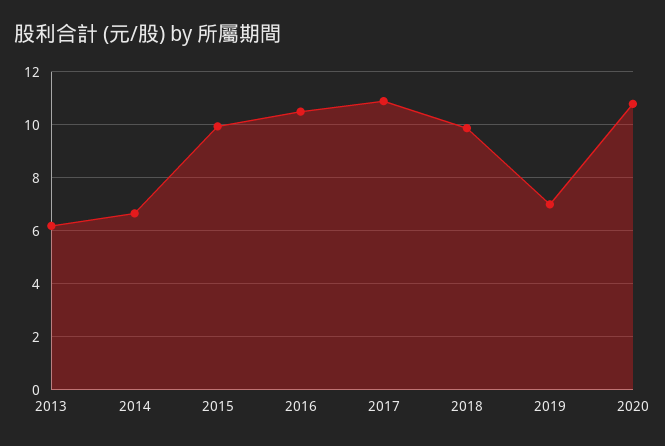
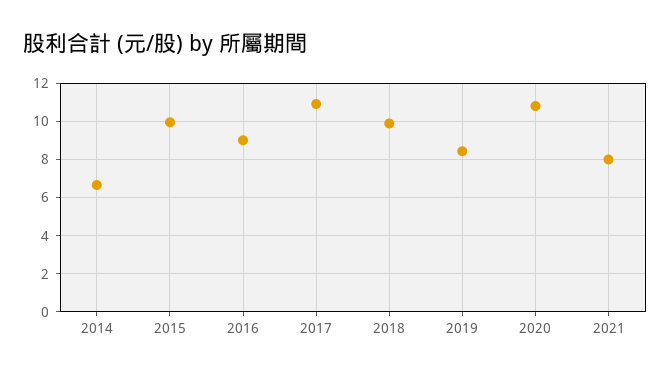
2013: 6.25 -> none
2016: 10.5 -> 9
2019: 7 -> 8.5
2021: none -> 8

